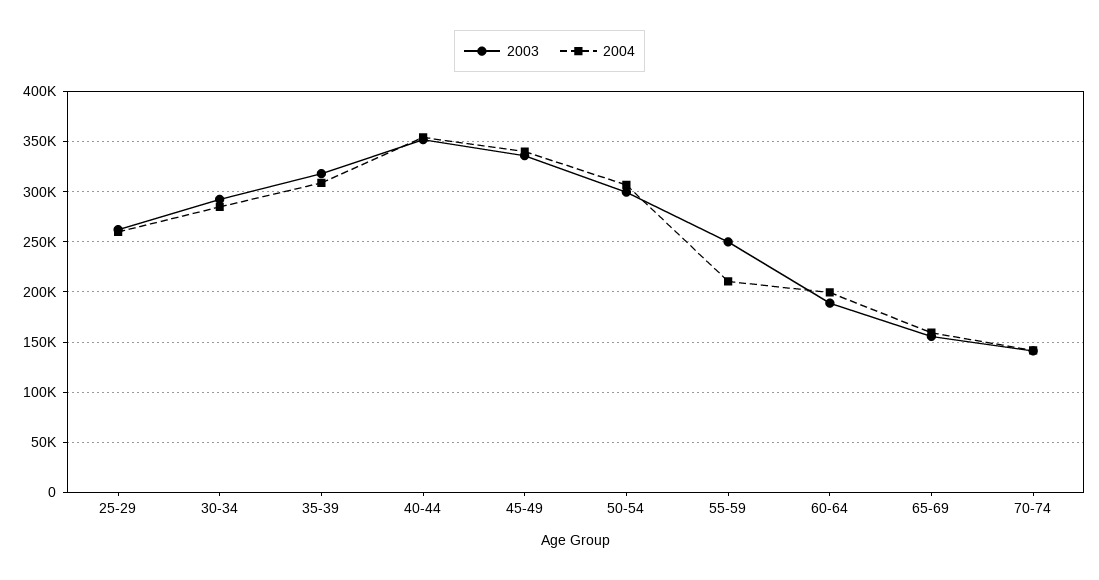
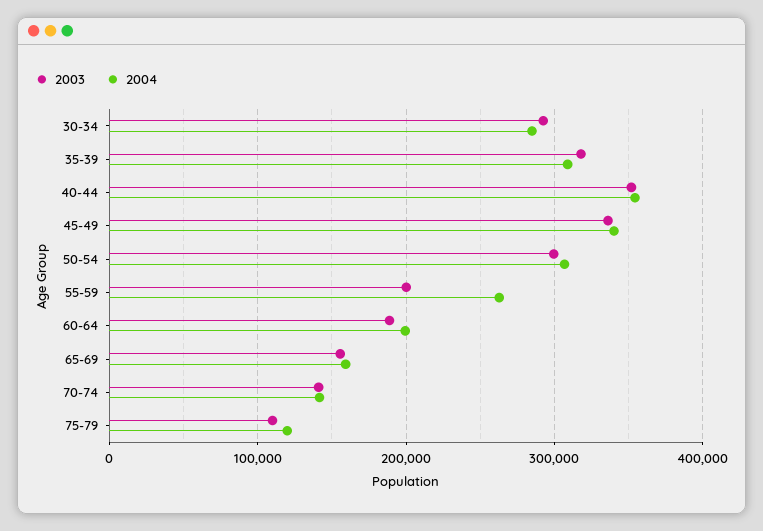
2003, 25-29: 260000 -> none
2004, 25-29: 260000 -> none
2003, 55-59: 250000 -> 200000
2004, 55-59: 210000 -> 260000
2003, 75-79: none -> 110000
2004, 75-79: none -> 120000

